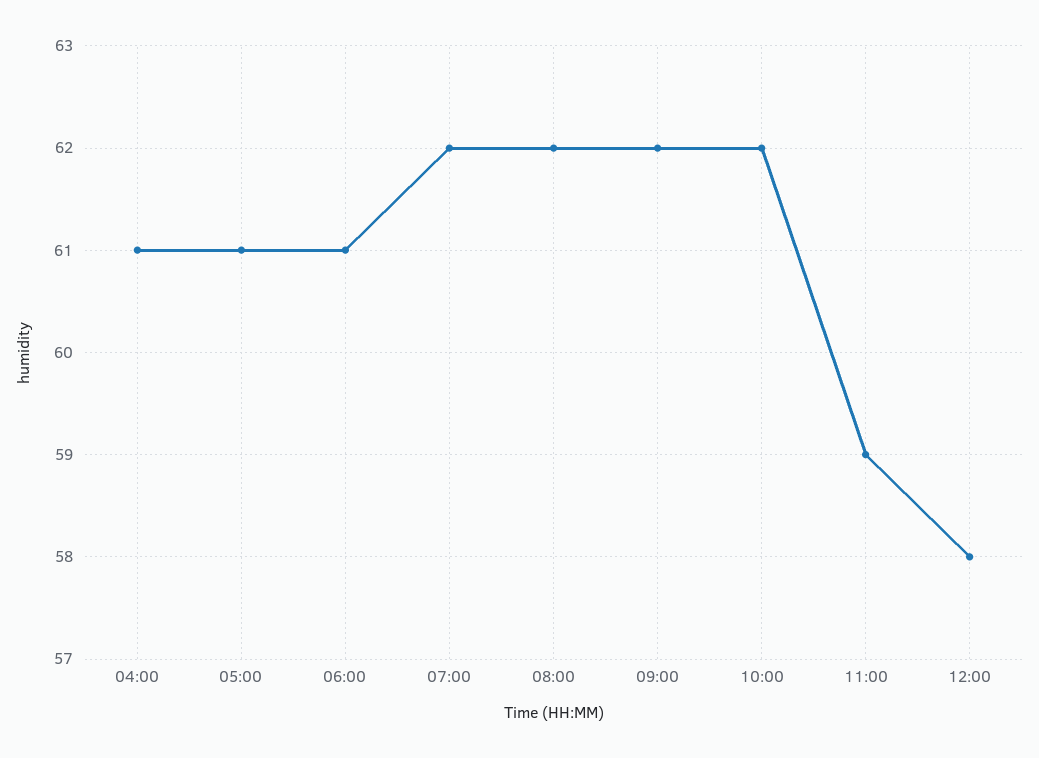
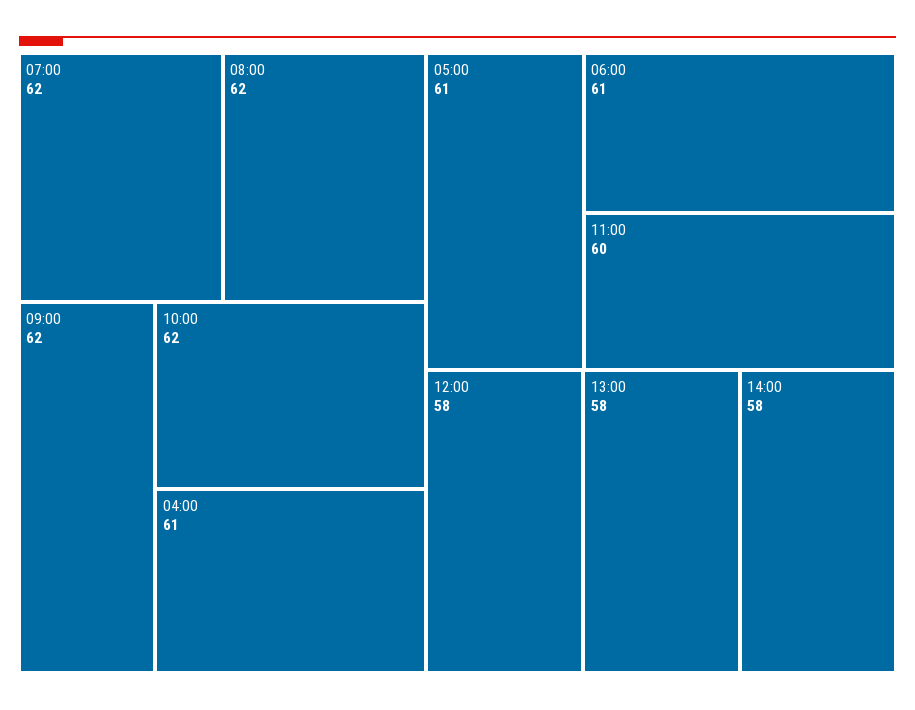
11:00: 59 -> 60
13:00: none -> 58
14:00: none -> 58

